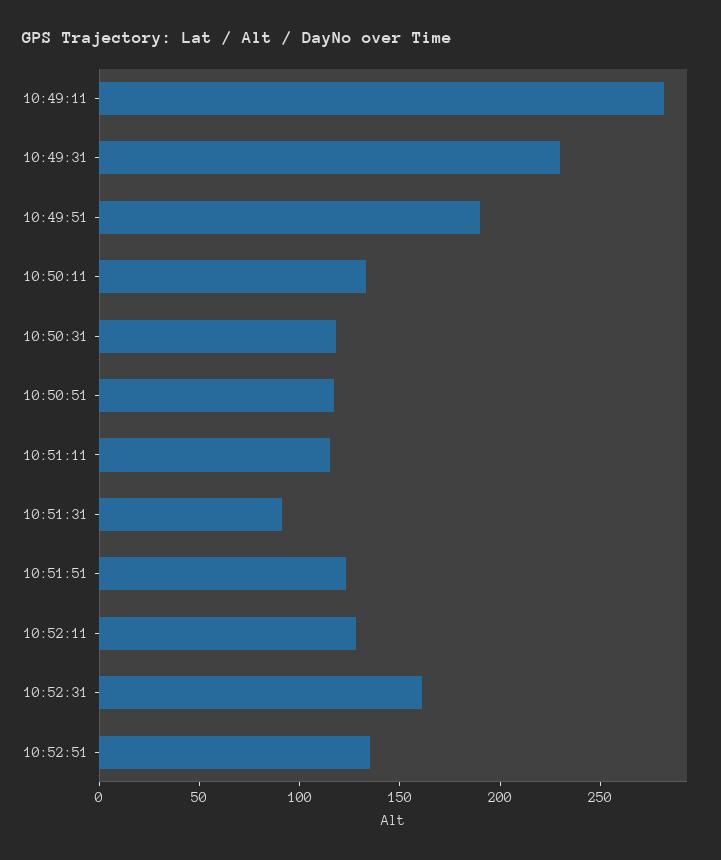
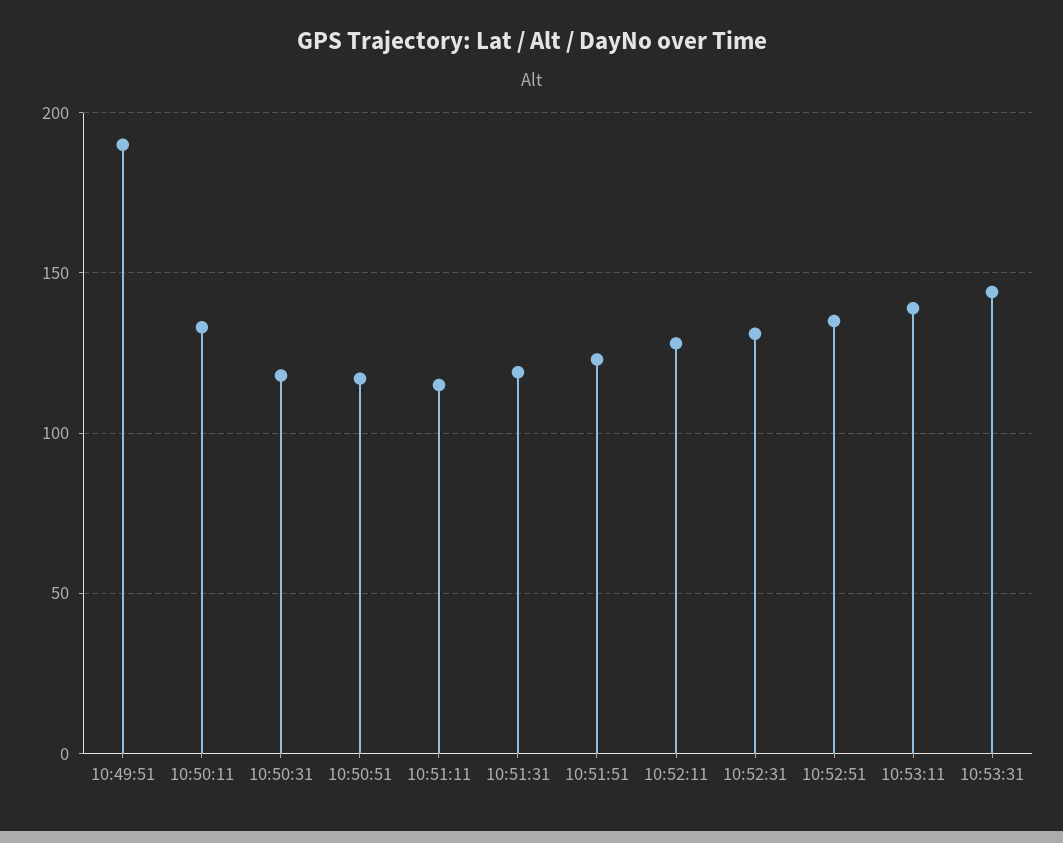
10:49:11: 280 -> none
10:49:31: 230 -> none
10:51:31: 90 -> 120
10:52:31: 160 -> 130
10:53:11: none -> 140
10:53:31: none -> 145

